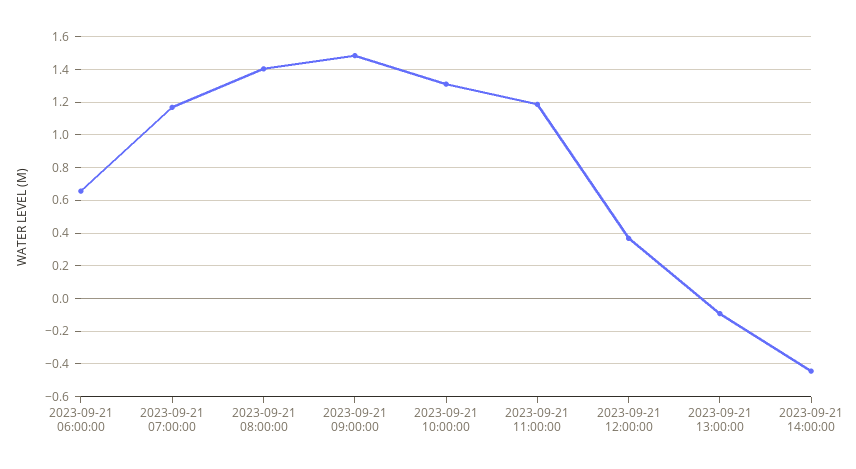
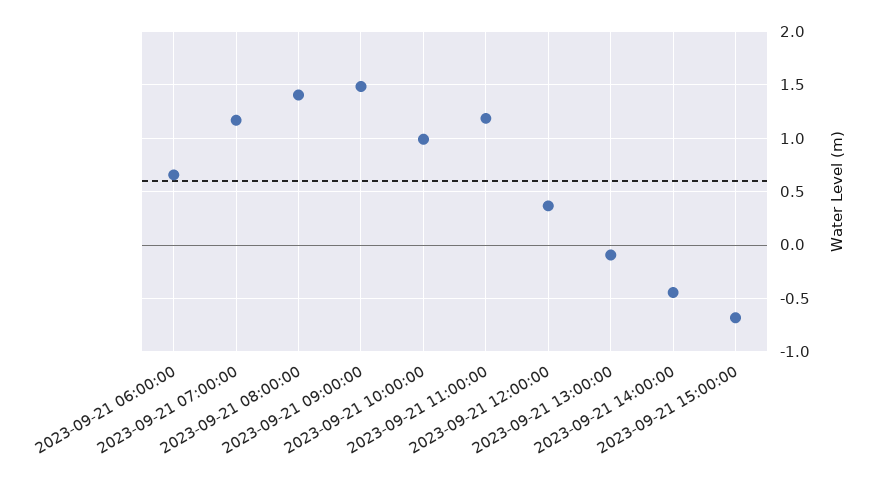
2023-09-21 10:00:00: 1.3 -> 1
2023-09-21 15:00:00: none -> -0.7

